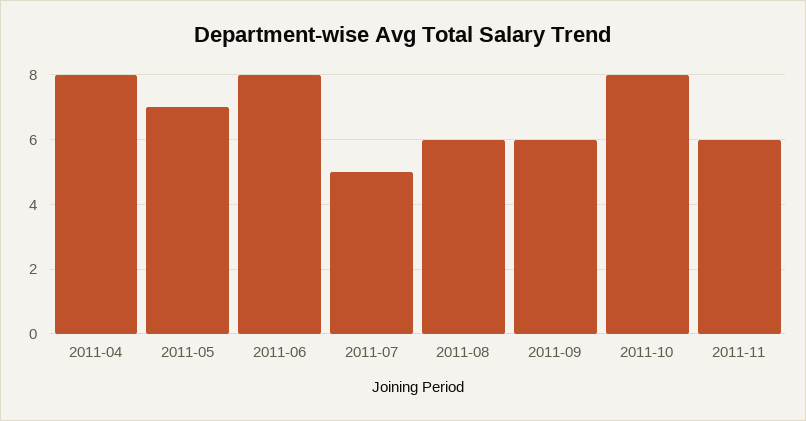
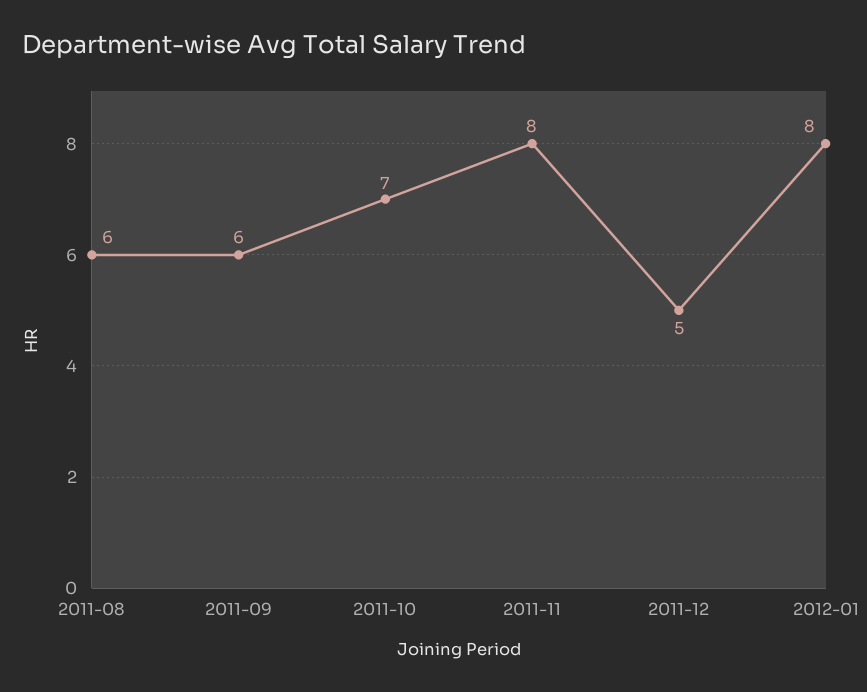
2011-04: 8 -> none
2011-05: 7 -> none
2011-06: 8 -> none
2011-07: 5 -> none
2011-10: 8 -> 7
2011-11: 6 -> 8
2011-12: none -> 5
2012-01: none -> 8

